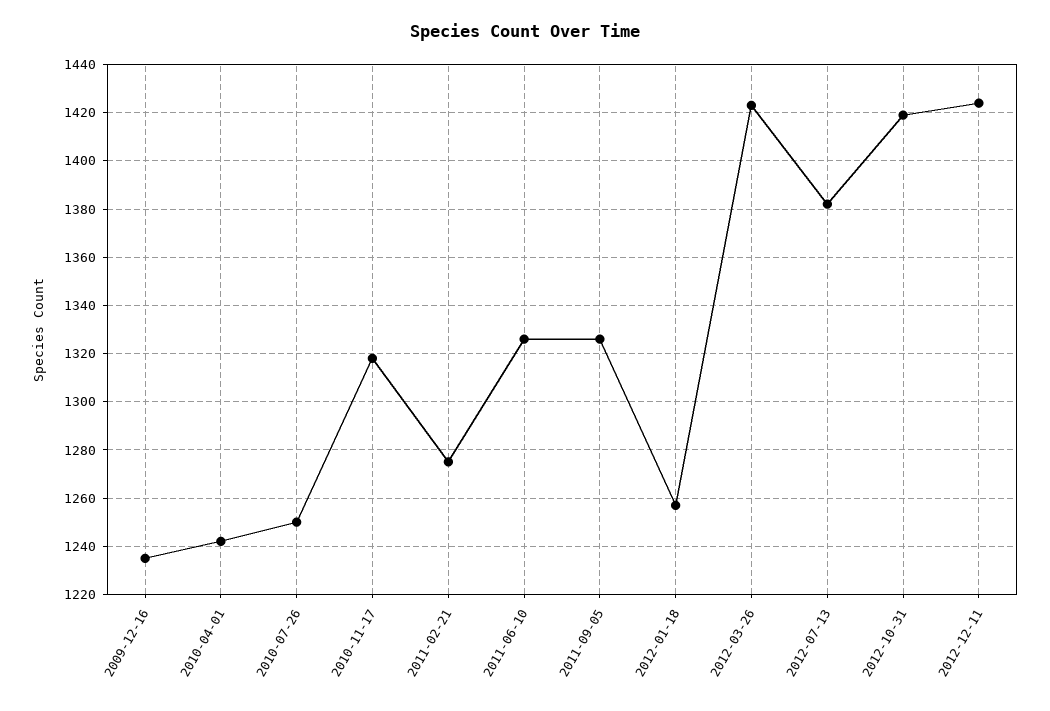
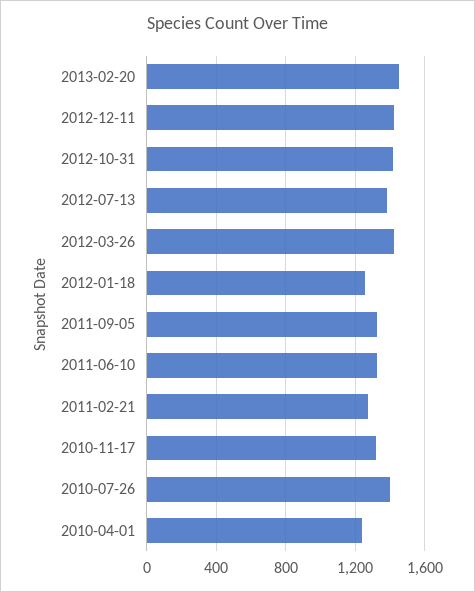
2009-12-16: 1235 -> none
2010-07-26: 1250 -> 1400
2013-02-20: none -> 1450

